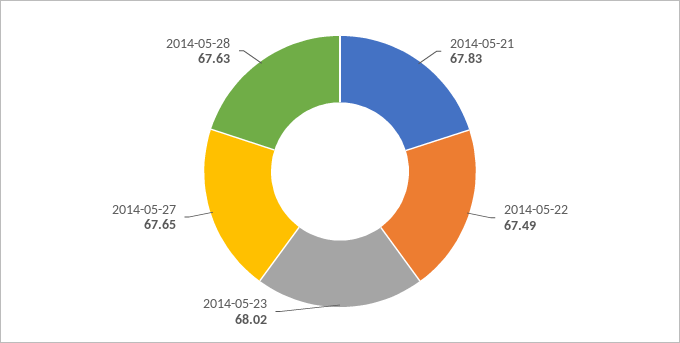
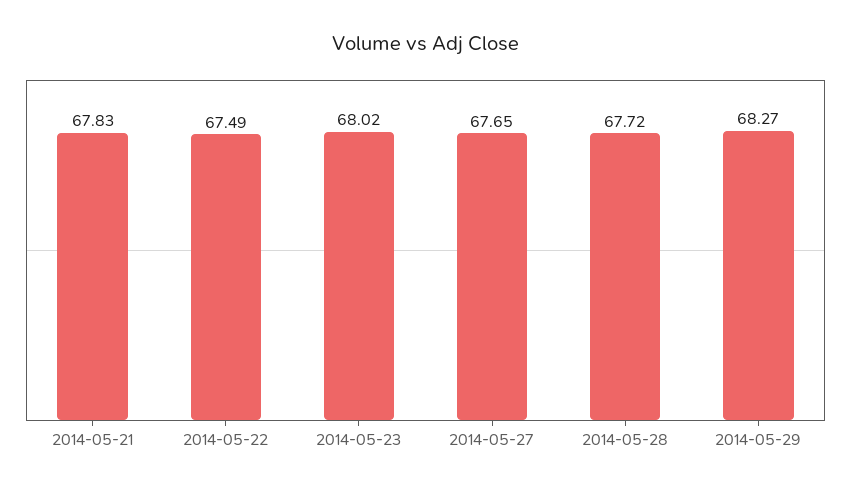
2014-05-28: 67.63 -> 67.72
2014-05-29: none -> 68.27

